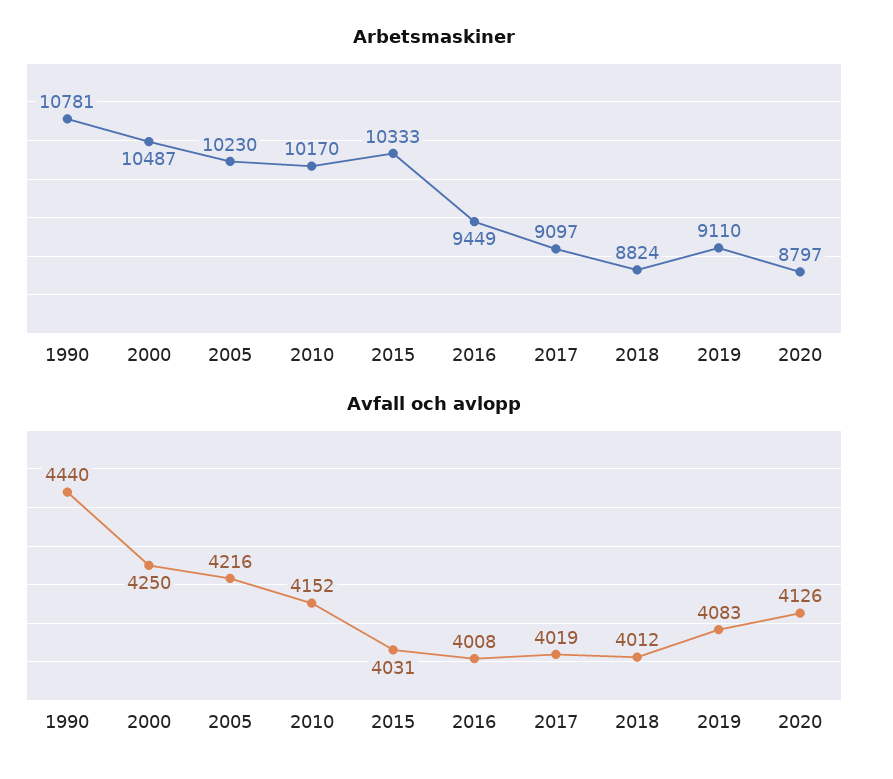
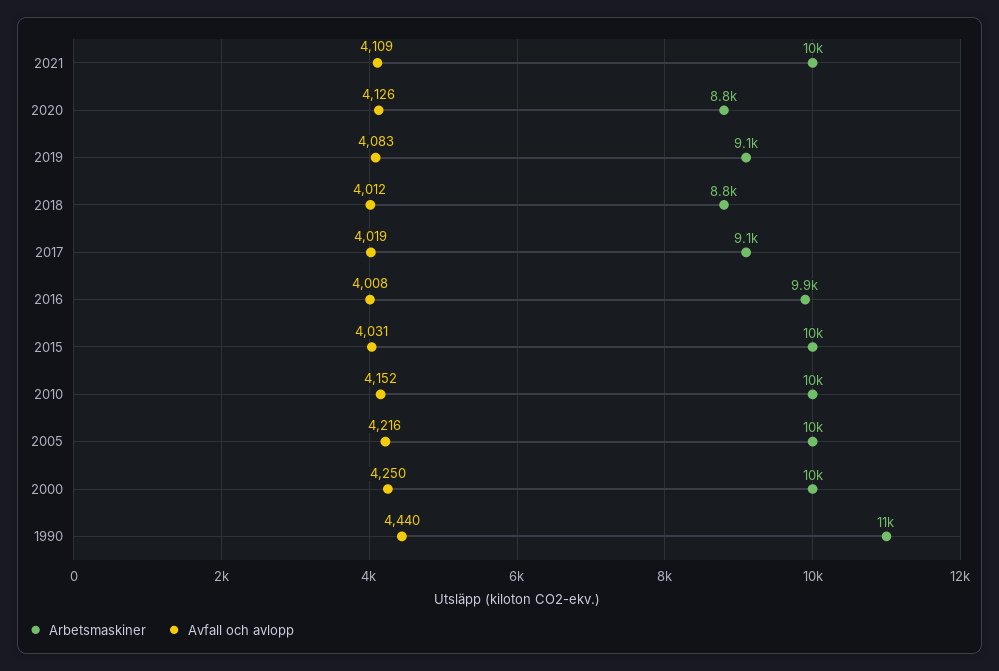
Arbetsmaskiner, 2016: 9449 -> 9900
Arbetsmaskiner, 2021: none -> 10000
Avfall och avlopp, 2021: none -> 4109

